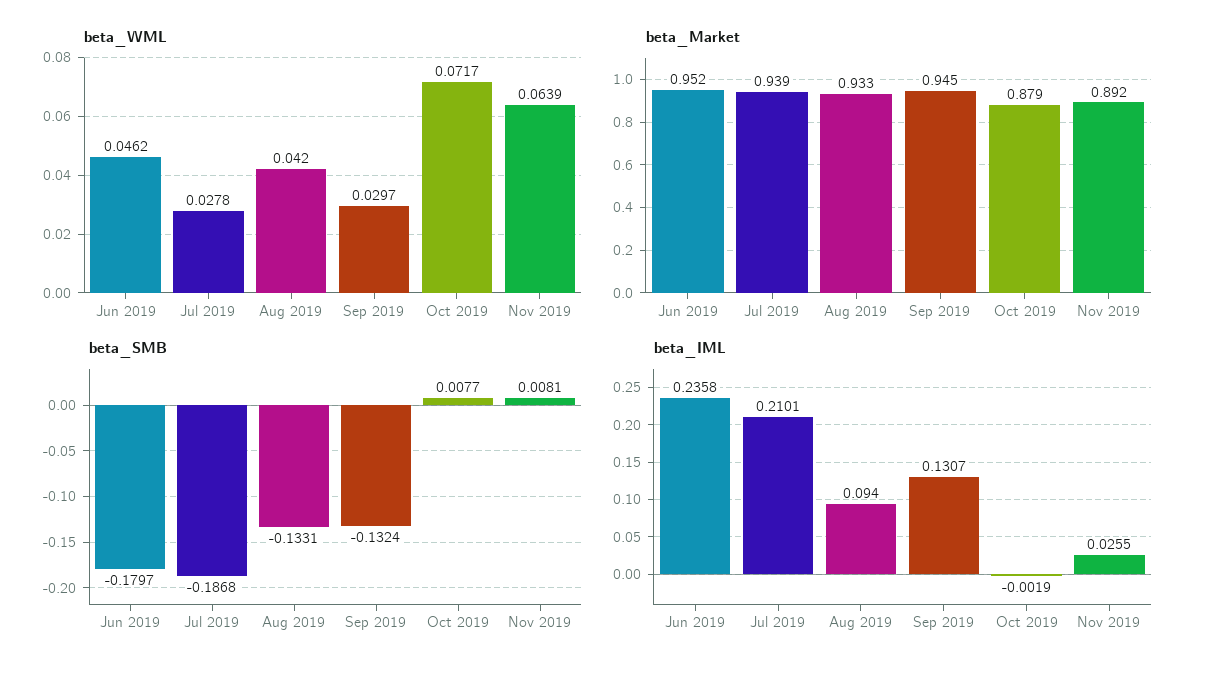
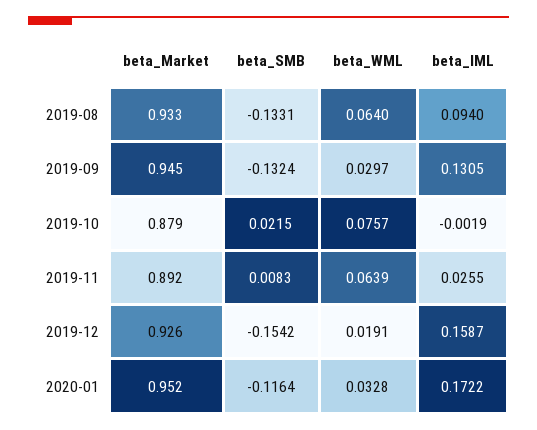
beta_WML, Jun 2019: 0.0462 -> none
beta_WML, Jul 2019: 0.0278 -> none
beta_WML, Aug 2019: 0.042 -> 0.064
beta_WML, Oct 2019: 0.0717 -> 0.0757
beta_Market, Jun 2019: 0.952 -> none
beta_Market, Jul 2019: 0.939 -> none
beta_SMB, Jun 2019: -0.1797 -> none
beta_SMB, Jul 2019: -0.1868 -> none
beta_SMB, Oct 2019: 0.0077 -> 0.0215
beta_SMB, Nov 2019: 0.0081 -> 0.0083
beta_IML, Jun 2019: 0.2358 -> none
beta_IML, Jul 2019: 0.2101 -> none
beta_IML, Sep 2019: 0.1307 -> 0.1305
beta_Market, 2019-12: none -> 0.926
beta_SMB, 2019-12: none -> -0.1542
beta_WML, 2019-12: none -> 0.0191
beta_IML, 2019-12: none -> 0.1587
beta_Market, 2020-01: none -> 0.952
beta_SMB, 2020-01: none -> -0.1164
beta_WML, 2020-01: none -> 0.0328
beta_IML, 2020-01: none -> 0.1722

